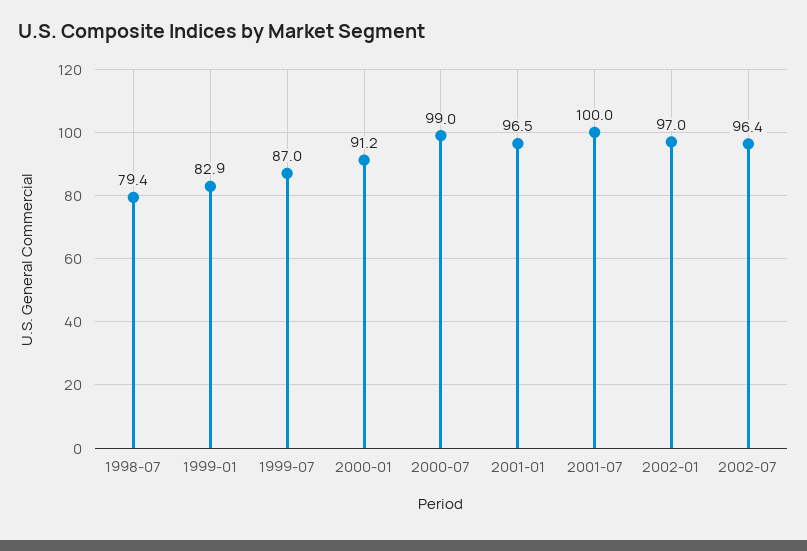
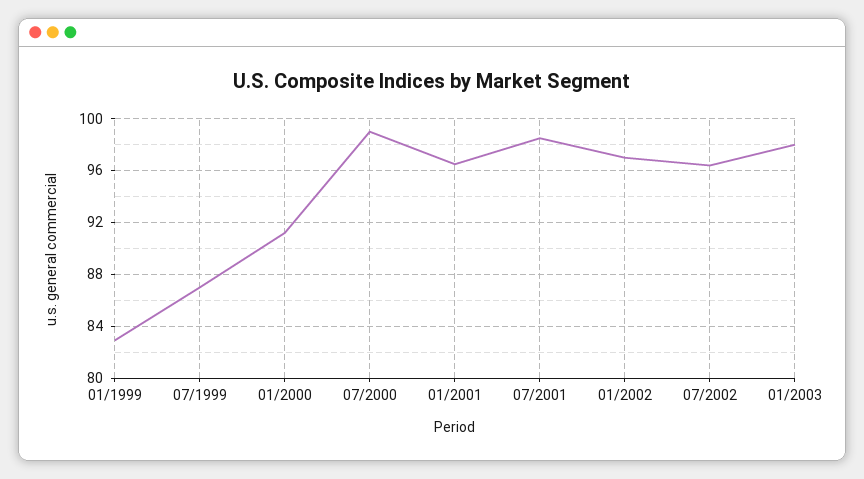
1998-07: 79.4 -> none
2001-07: 100 -> 98.5
01/2003: none -> 98

